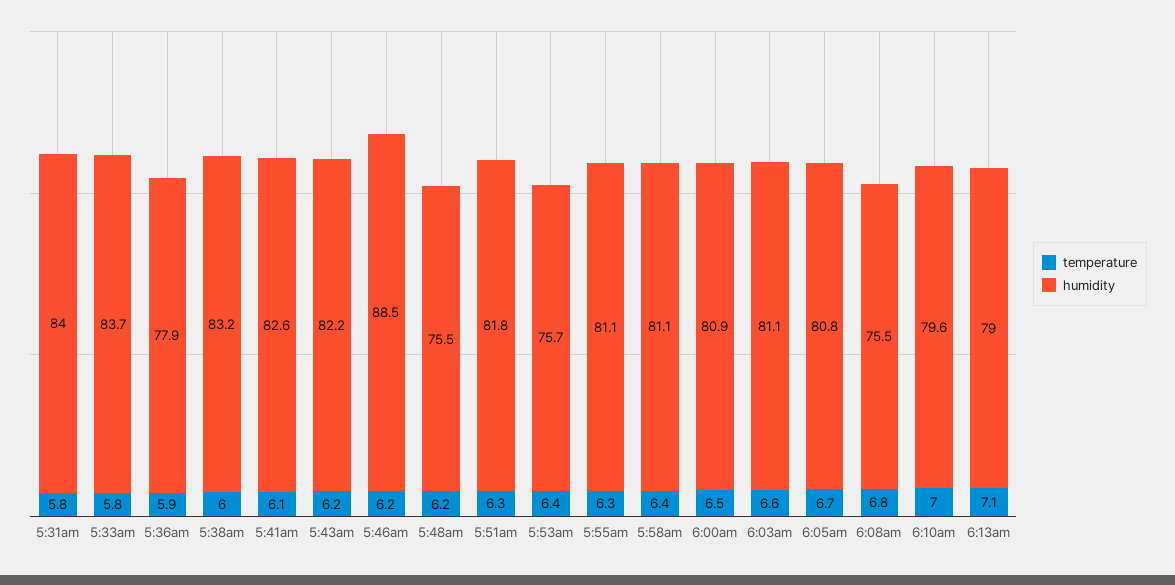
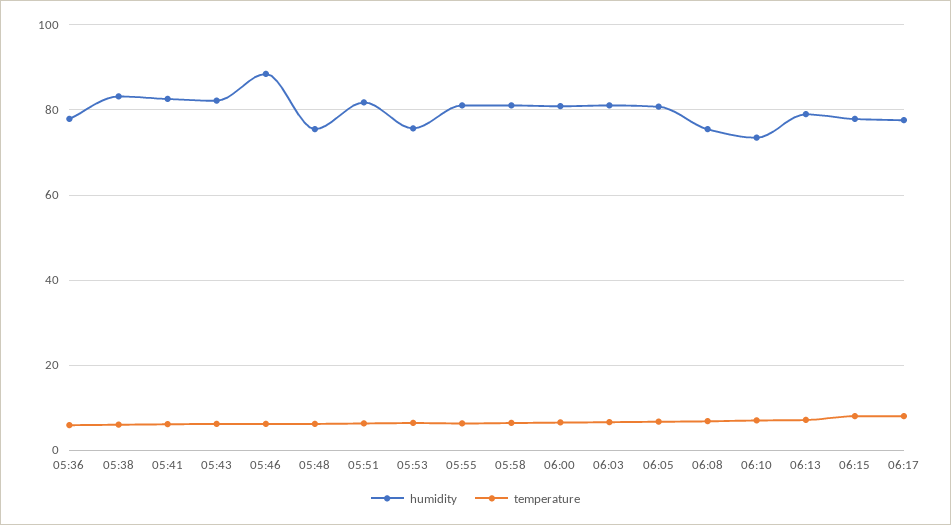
temperature, 5:31am: 5.8 -> none
humidity, 5:31am: 84 -> none
temperature, 5:33am: 5.8 -> none
humidity, 5:33am: 83.7 -> none
humidity, 6:10am: 79.6 -> 74
humidity, 06:15: none -> 78
temperature, 06:15: none -> 8
humidity, 06:17: none -> 78
temperature, 06:17: none -> 8

